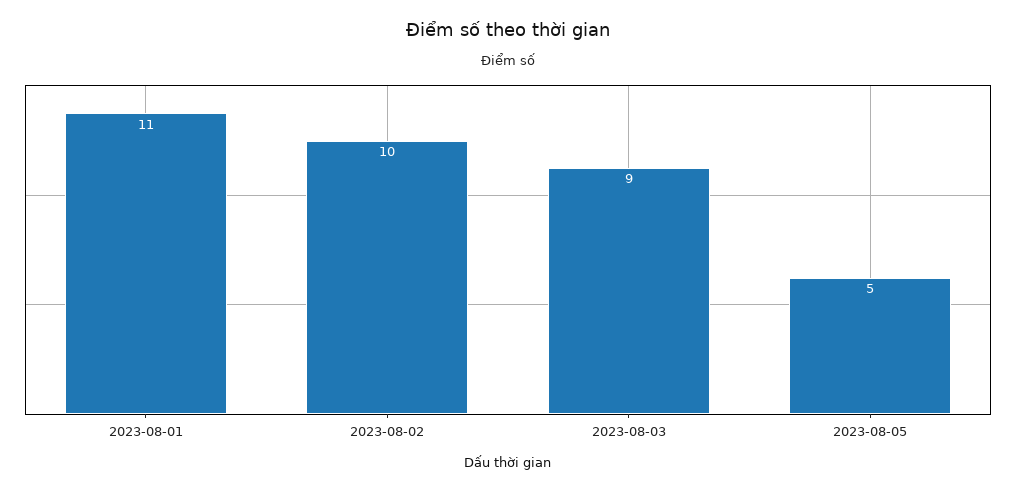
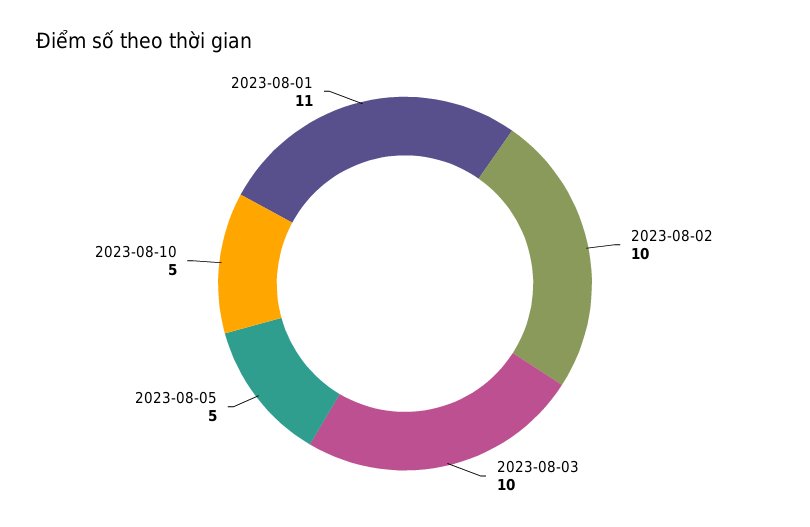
2023-08-03: 9 -> 10
2023-08-10: none -> 5

